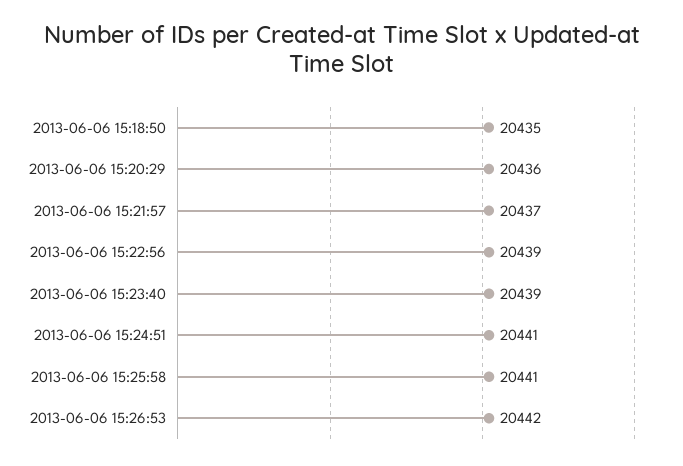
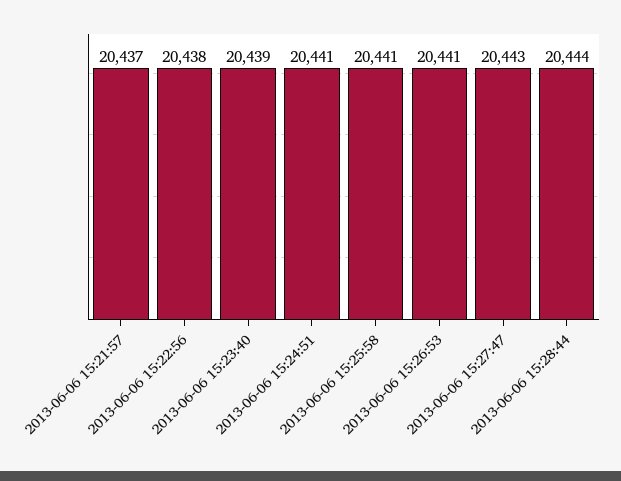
2013-06-06 15:18:50: 20435 -> none
2013-06-06 15:20:29: 20436 -> none
2013-06-06 15:22:56: 20439 -> 20438
2013-06-06 15:26:53: 20442 -> 20441
2013-06-06 15:27:47: none -> 20443
2013-06-06 15:28:44: none -> 20444

